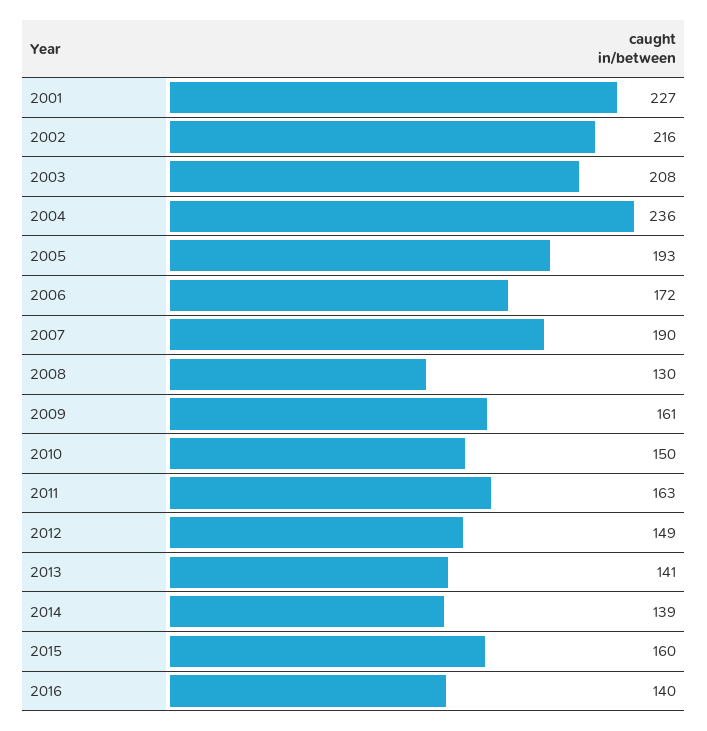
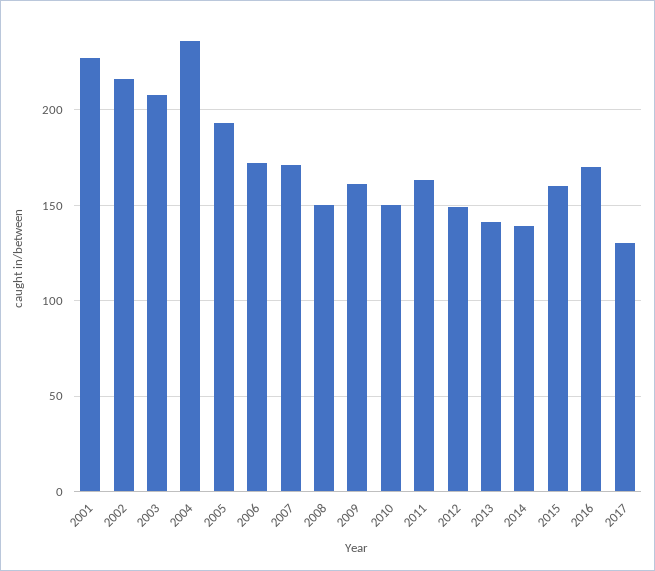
2007: 190 -> 170
2008: 130 -> 150
2016: 140 -> 170
2017: none -> 130

